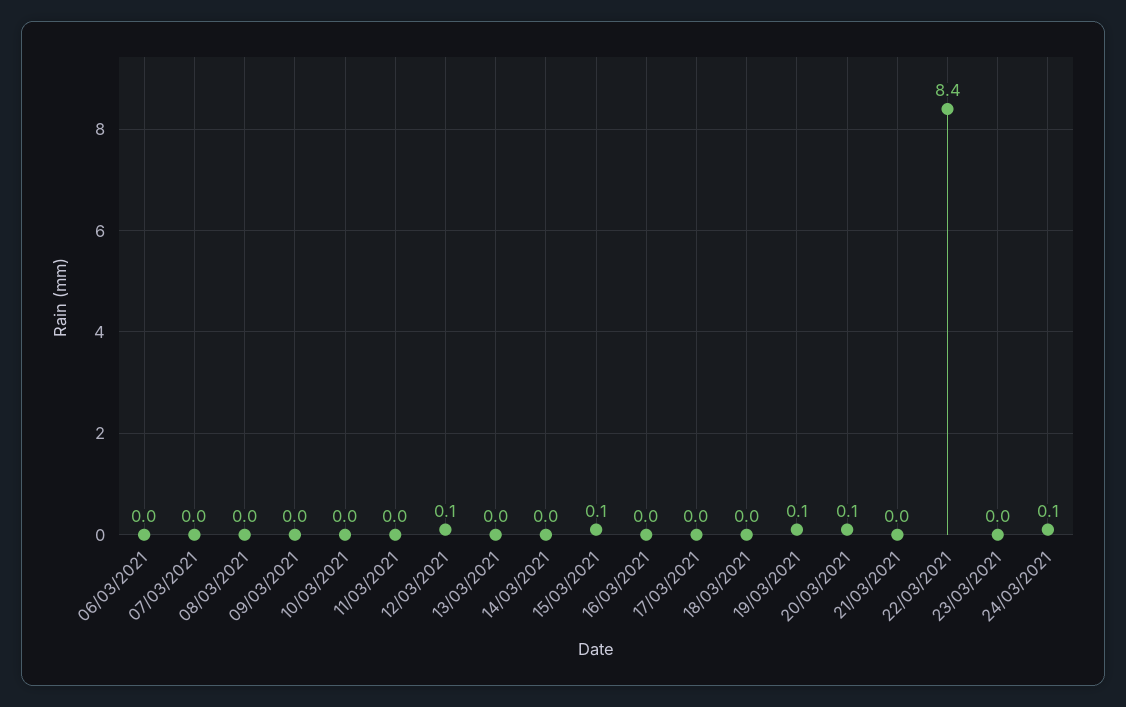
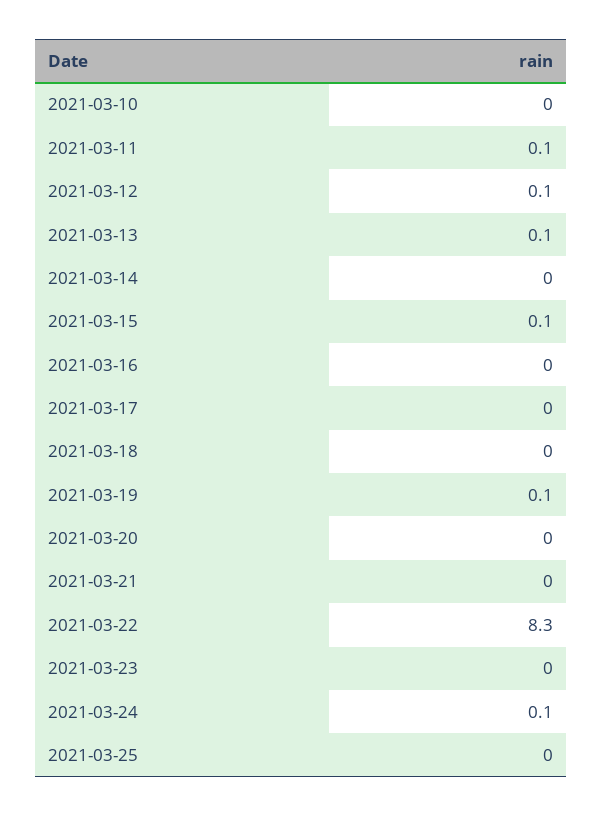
06/03/2021: 0 -> none
07/03/2021: 0 -> none
08/03/2021: 0 -> none
09/03/2021: 0 -> none
11/03/2021: 0 -> 0.1
13/03/2021: 0 -> 0.1
20/03/2021: 0.1 -> 0
22/03/2021: 8.4 -> 8.3
2021-03-25: none -> 0

